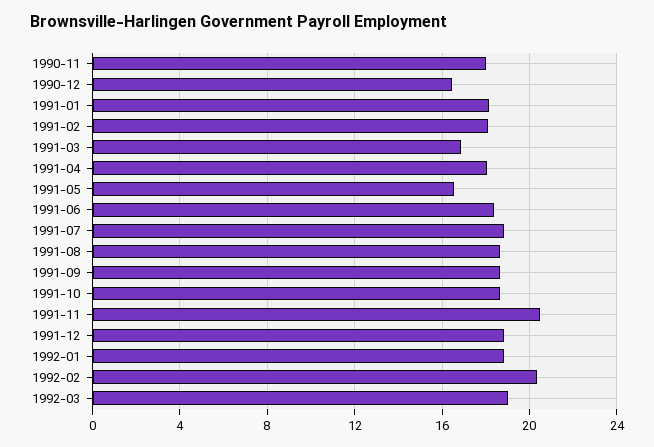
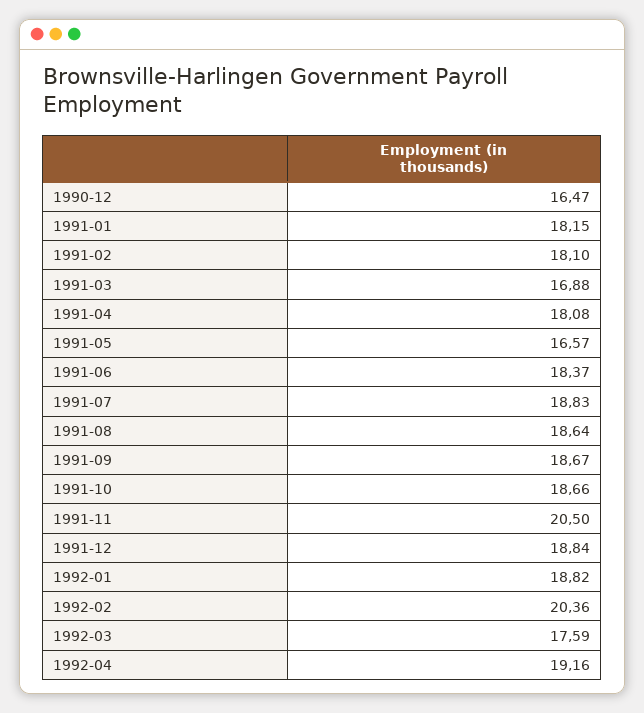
1990-11: 18 -> none
1992-03: 19 -> 17.59
1992-04: none -> 19.16

